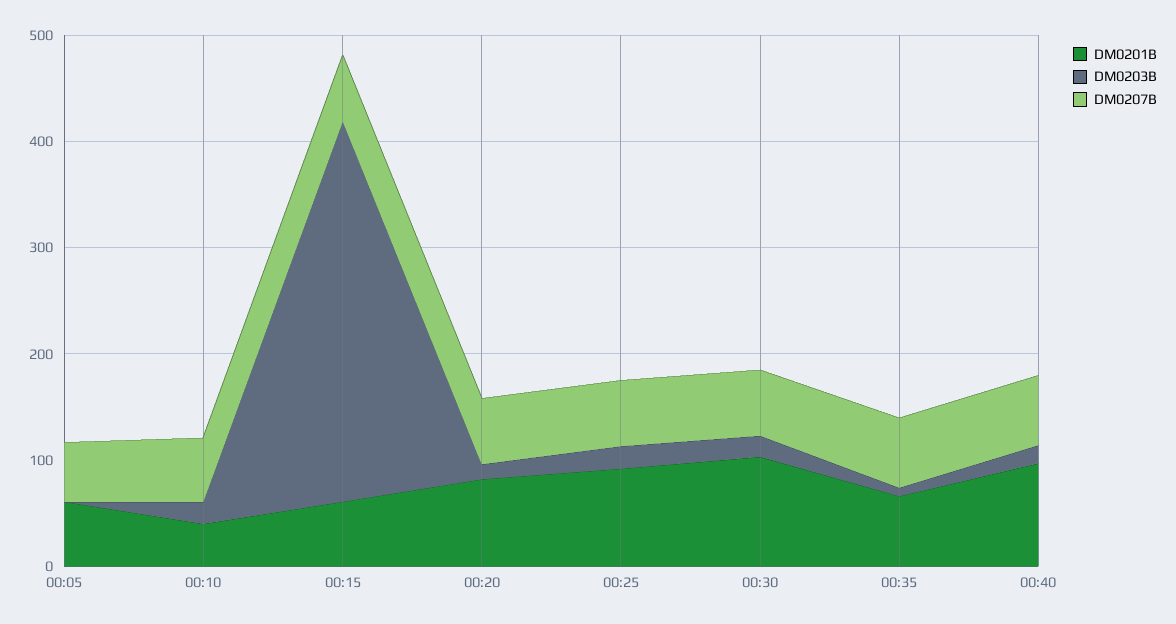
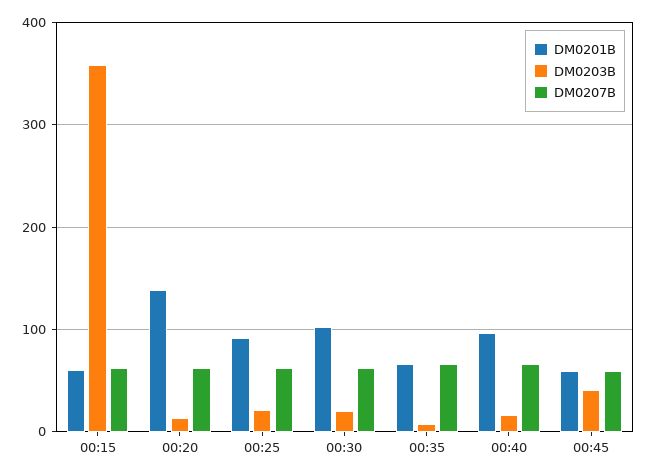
DM0201B, 00:05: 60 -> none
DM0203B, 00:05: 0 -> none
DM0207B, 00:05: 60 -> none
DM0201B, 00:10: 40 -> none
DM0203B, 00:10: 20 -> none
DM0207B, 00:10: 60 -> none
DM0201B, 00:20: 80 -> 140
DM0201B, 00:45: none -> 60
DM0203B, 00:45: none -> 40
DM0207B, 00:45: none -> 60

